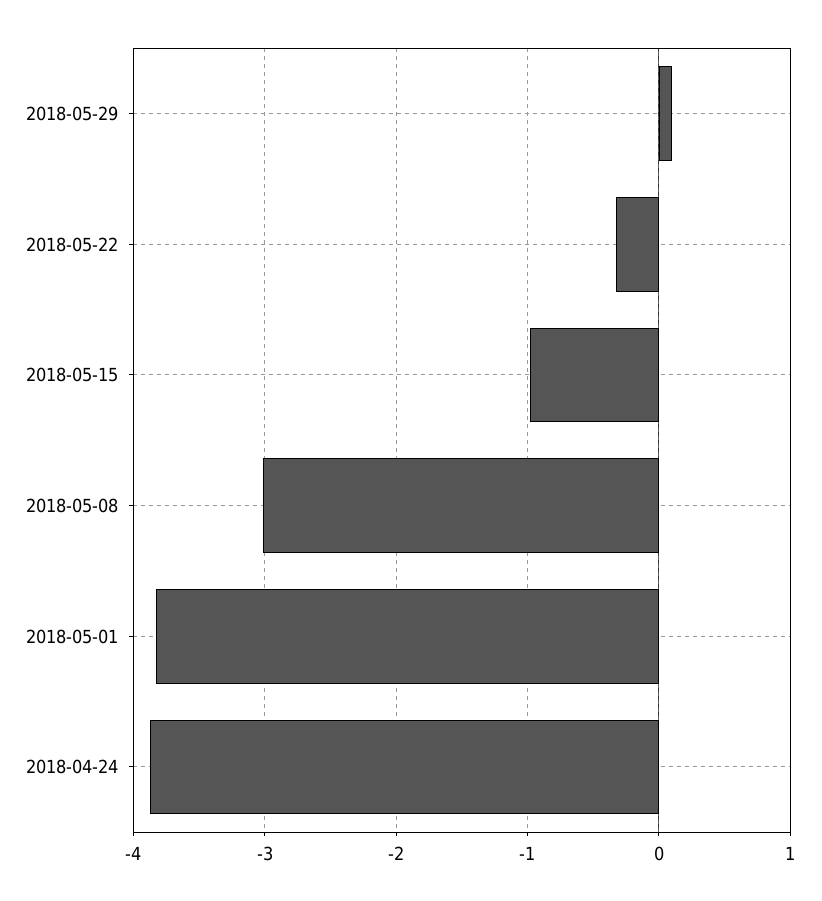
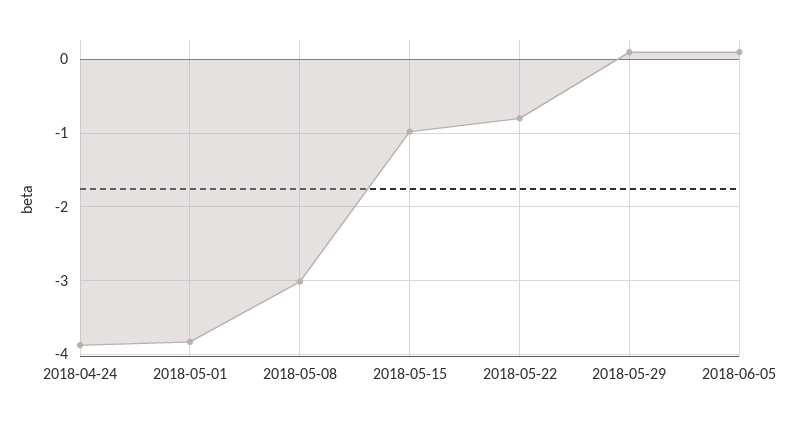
2018-05-22: -0.3 -> -0.8
2018-06-05: none -> 0.1

